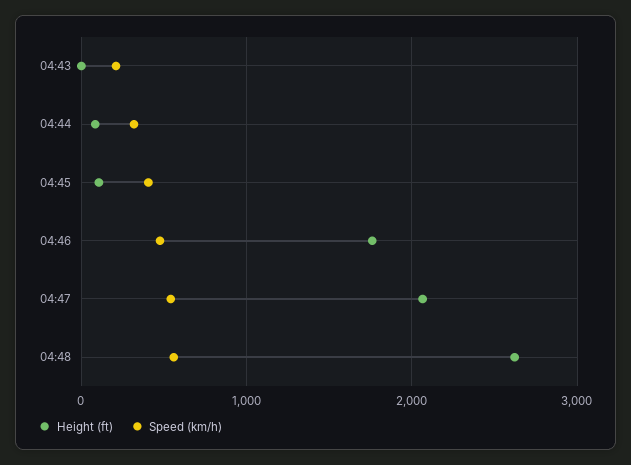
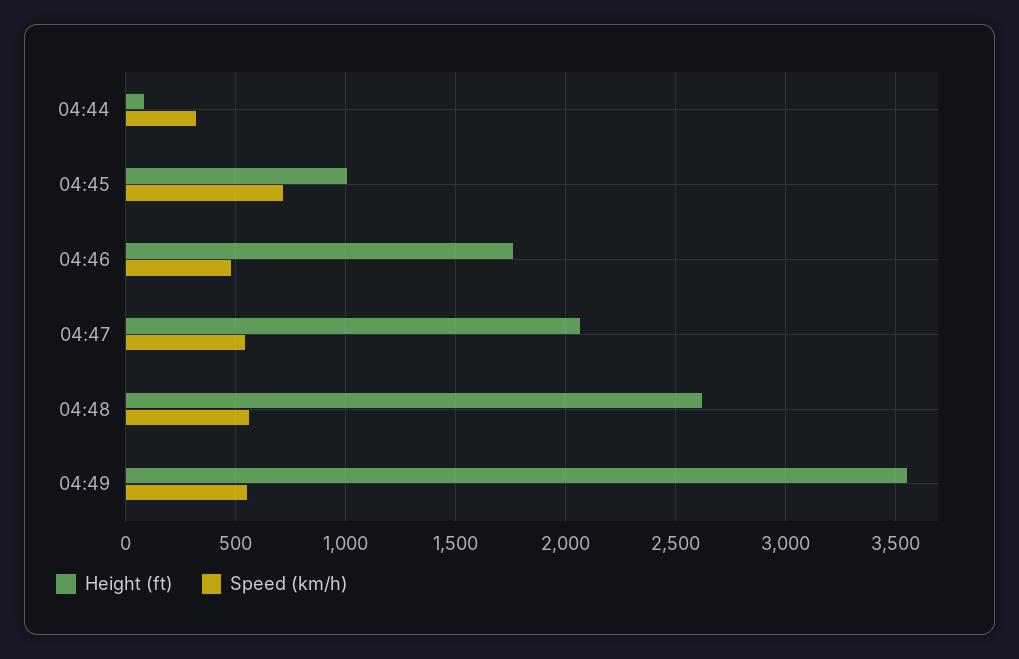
Height (ft), 04:43: 0 -> none
Speed (km/h), 04:43: 200 -> none
Height (ft), 04:45: 100 -> 1000
Speed (km/h), 04:45: 400 -> 700
Height (ft), 04:49: none -> 3550
Speed (km/h), 04:49: none -> 550

